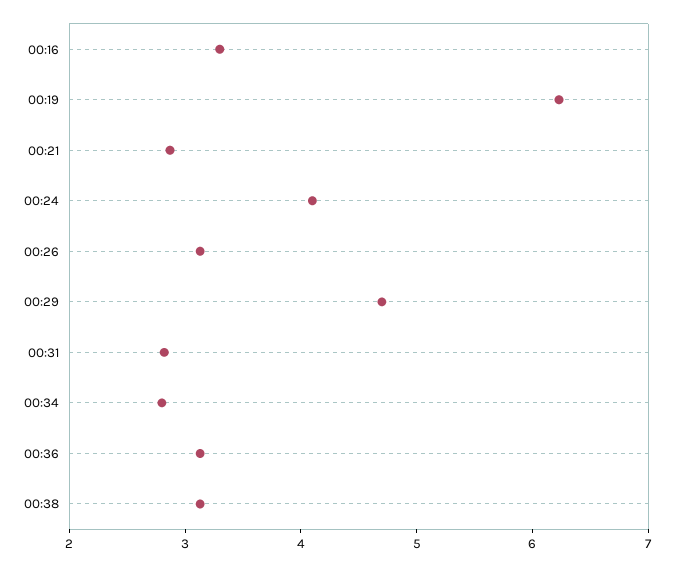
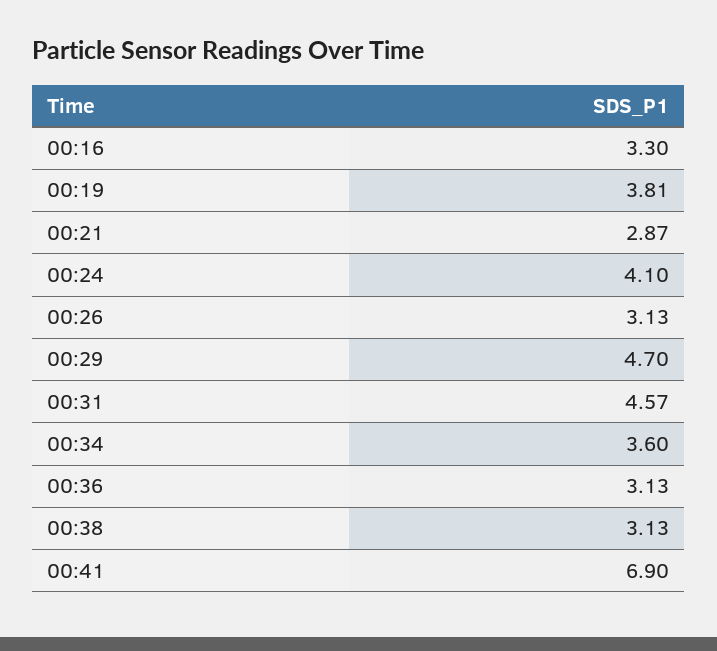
00:19: 6.2 -> 3.81
00:31: 2.8 -> 4.57
00:34: 2.8 -> 3.6
00:41: none -> 6.9

